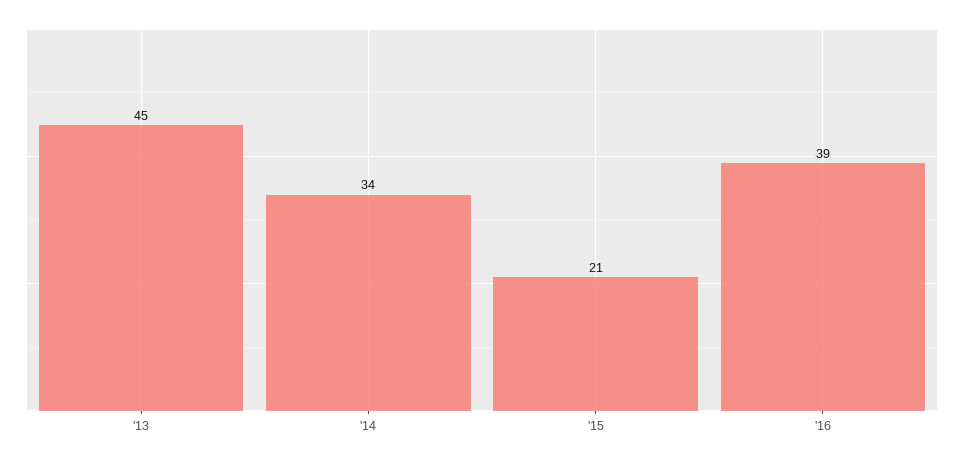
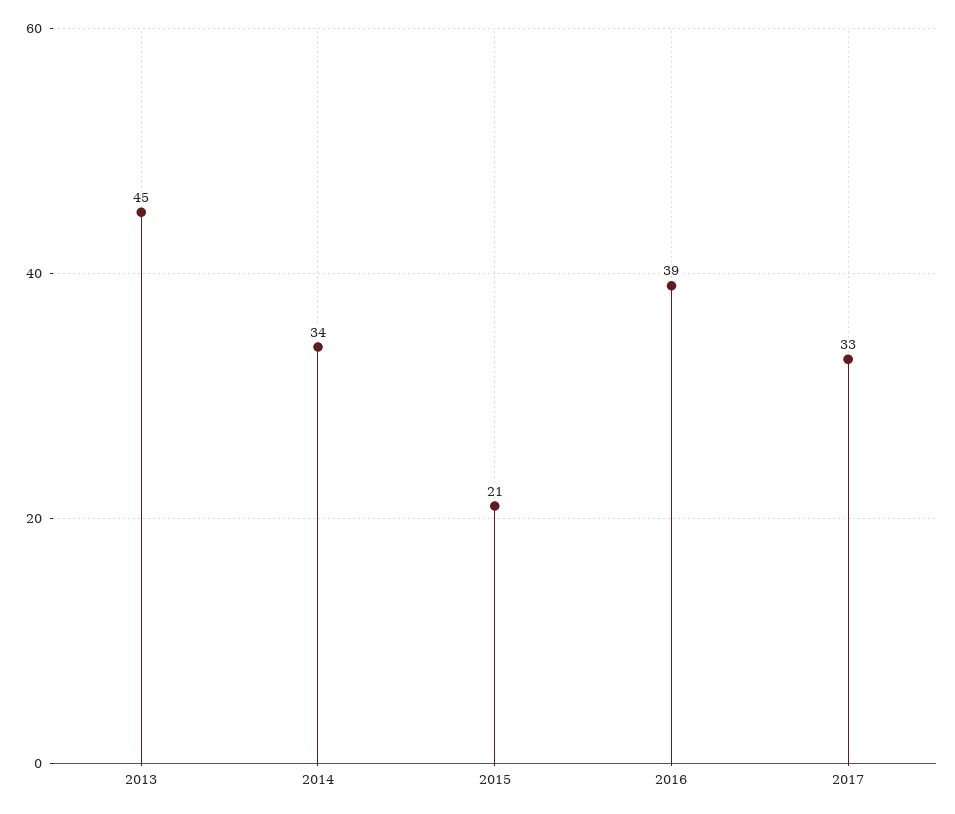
2017: none -> 33

